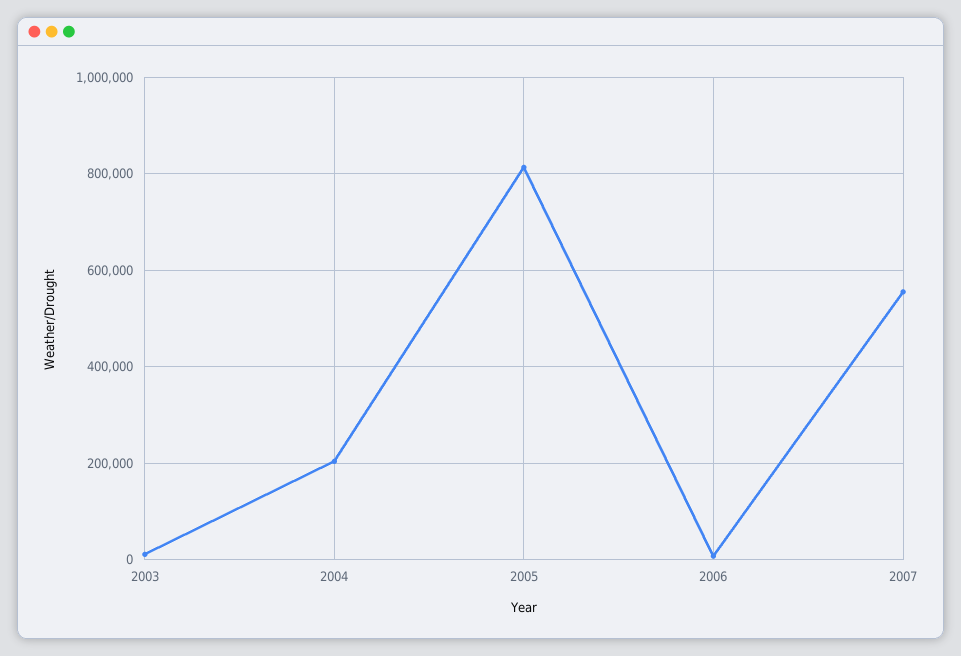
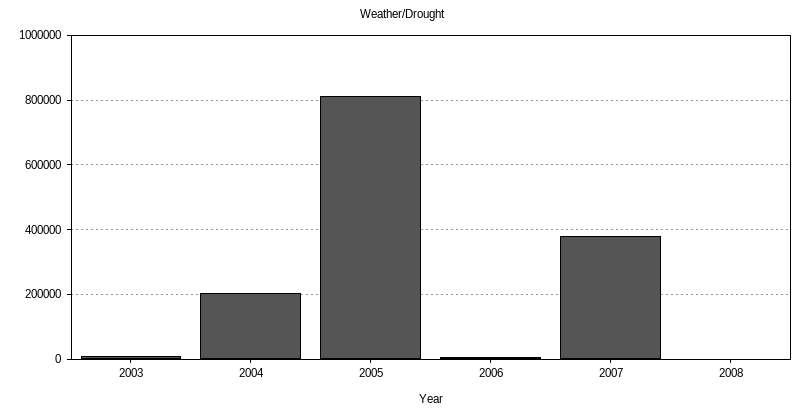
2007: 560000 -> 380000
2008: none -> 0

